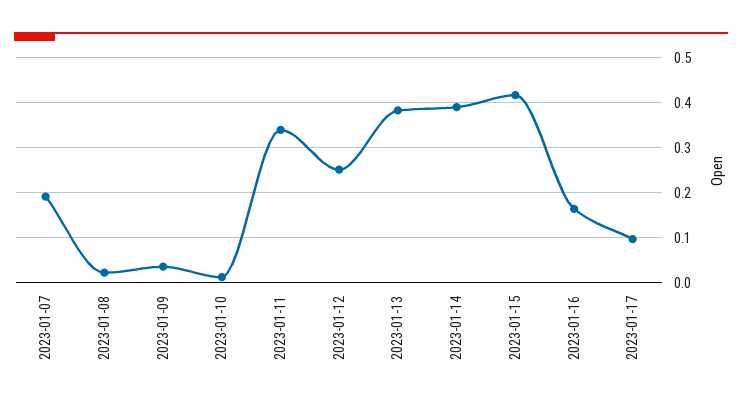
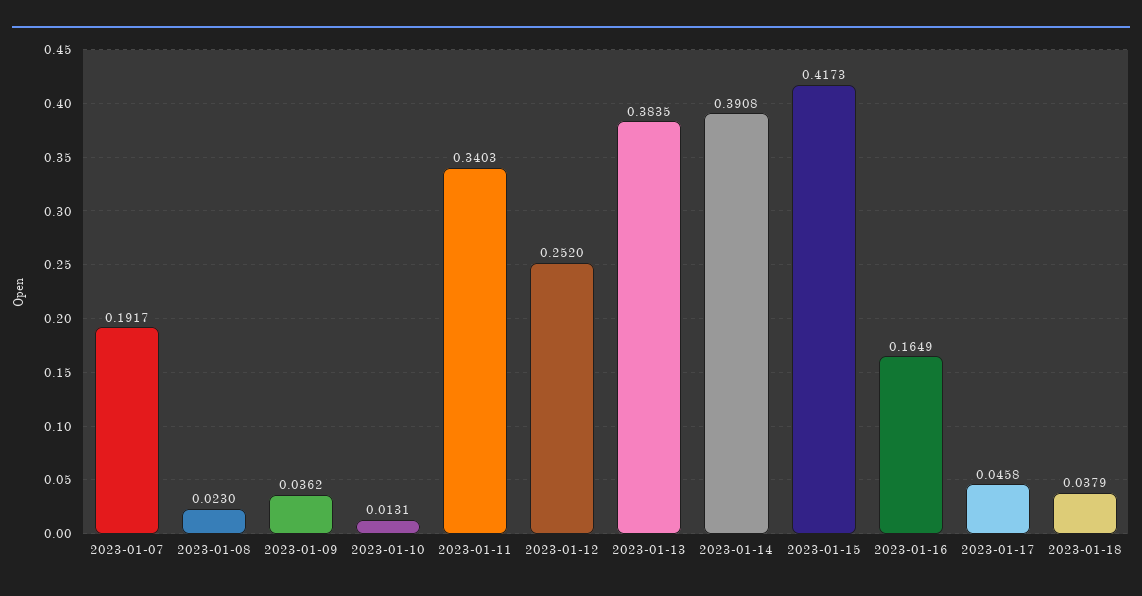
2023-01-17: 0.1 -> 0.0458
2023-01-18: none -> 0.0379

